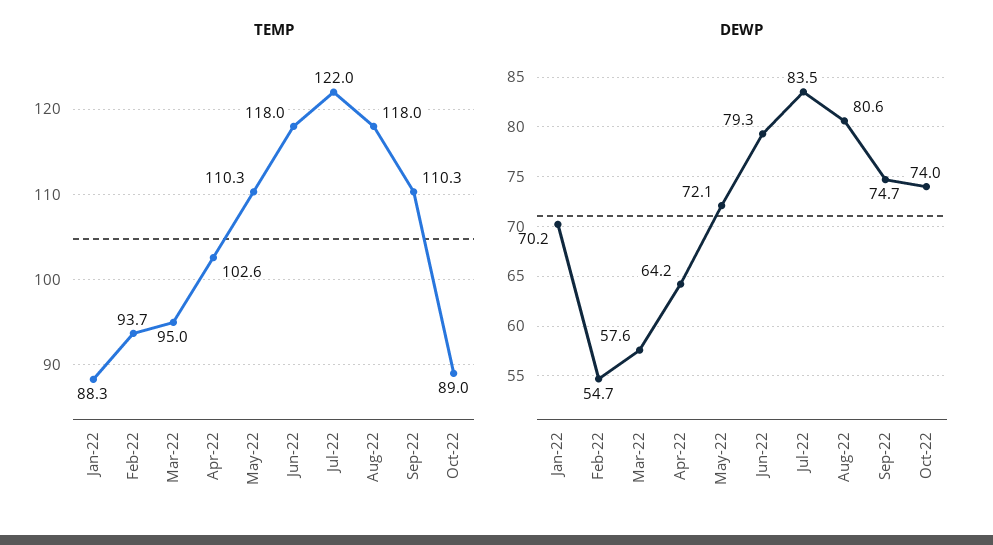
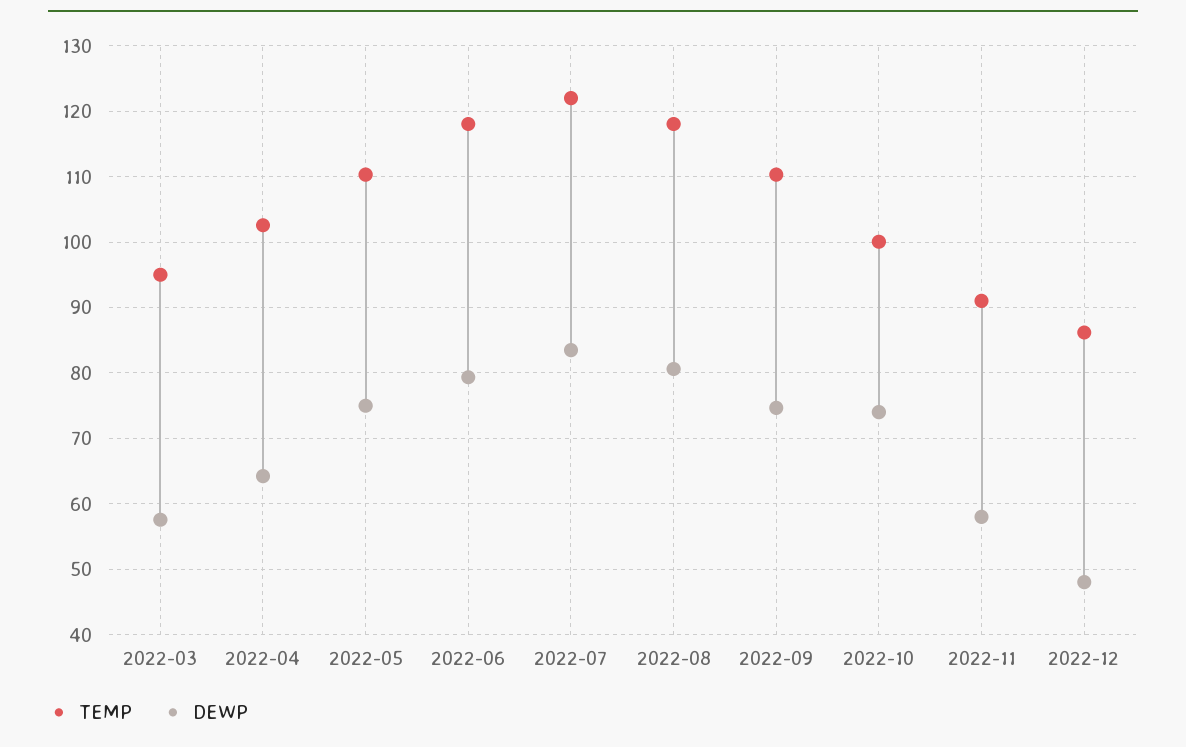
TEMP, Jan-22: 88.3 -> none
TEMP, Feb-22: 93.7 -> none
TEMP, Oct-22: 89 -> 100
DEWP, Jan-22: 70.2 -> none
DEWP, Feb-22: 54.7 -> none
DEWP, May-22: 72.1 -> 75
TEMP, 2022-11: none -> 91
DEWP, 2022-11: none -> 58
TEMP, 2022-12: none -> 86
DEWP, 2022-12: none -> 48

